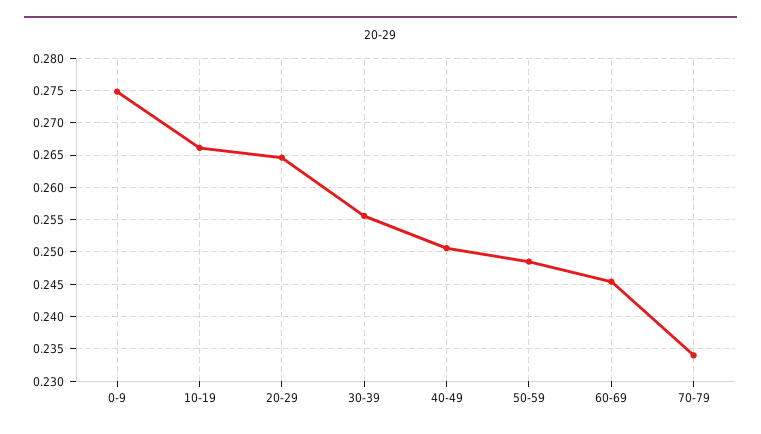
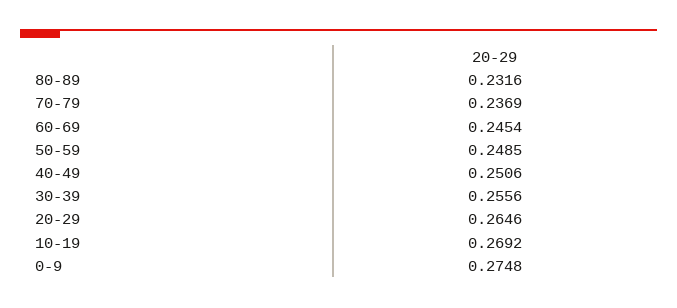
10-19: 0.266 -> 0.2692
70-79: 0.234 -> 0.2369
80-89: none -> 0.2316

